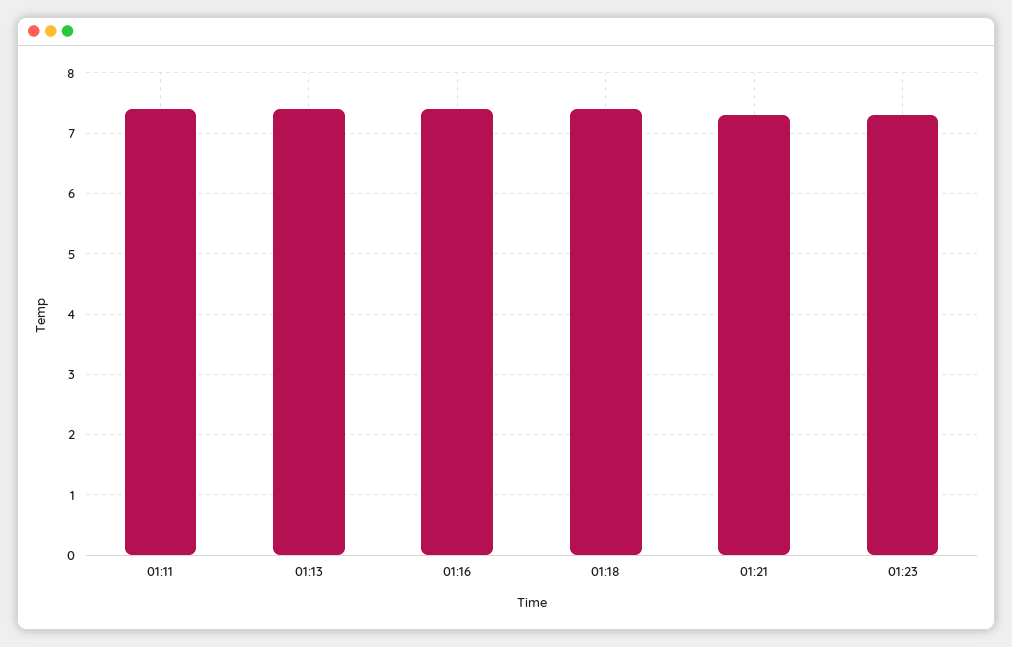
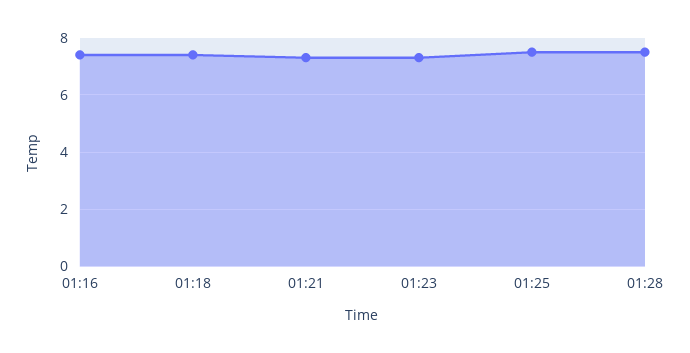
01:11: 7.4 -> none
01:13: 7.4 -> none
01:25: none -> 7.5
01:28: none -> 7.5

